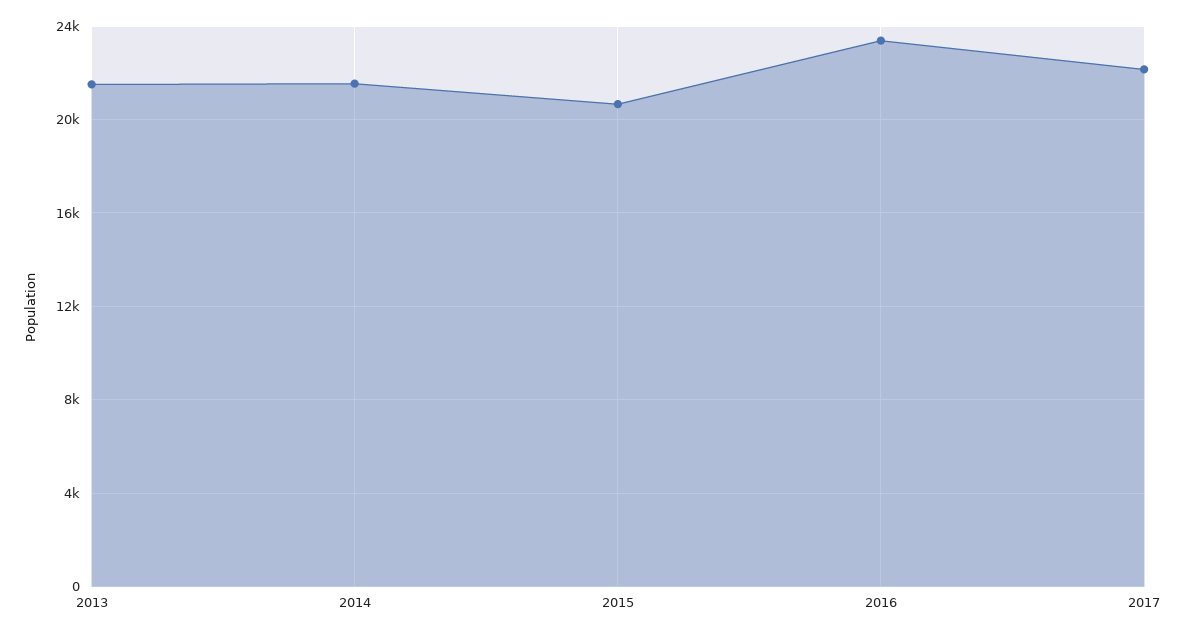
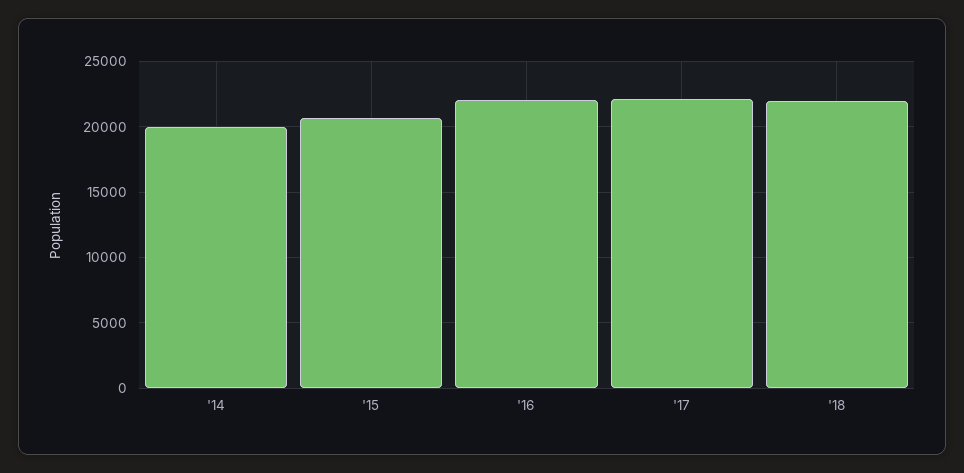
2013: 21500 -> none
2014: 21500 -> 20000
2016: 23500 -> 22000
'18: none -> 22000

